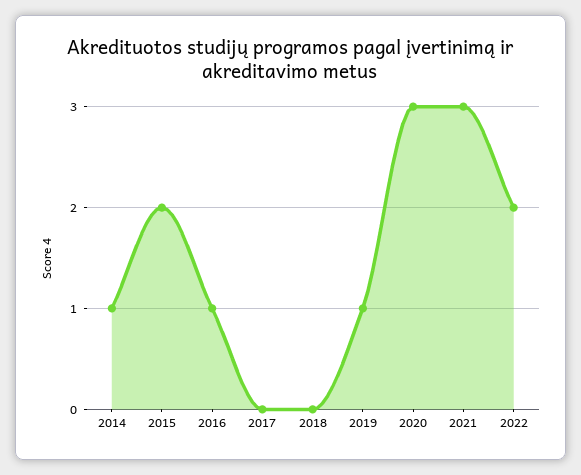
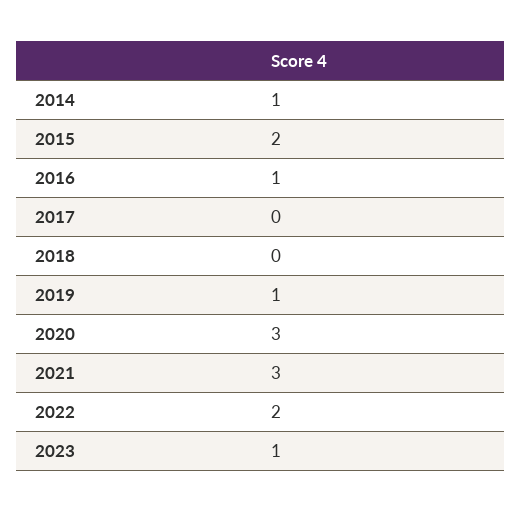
2023: none -> 1

